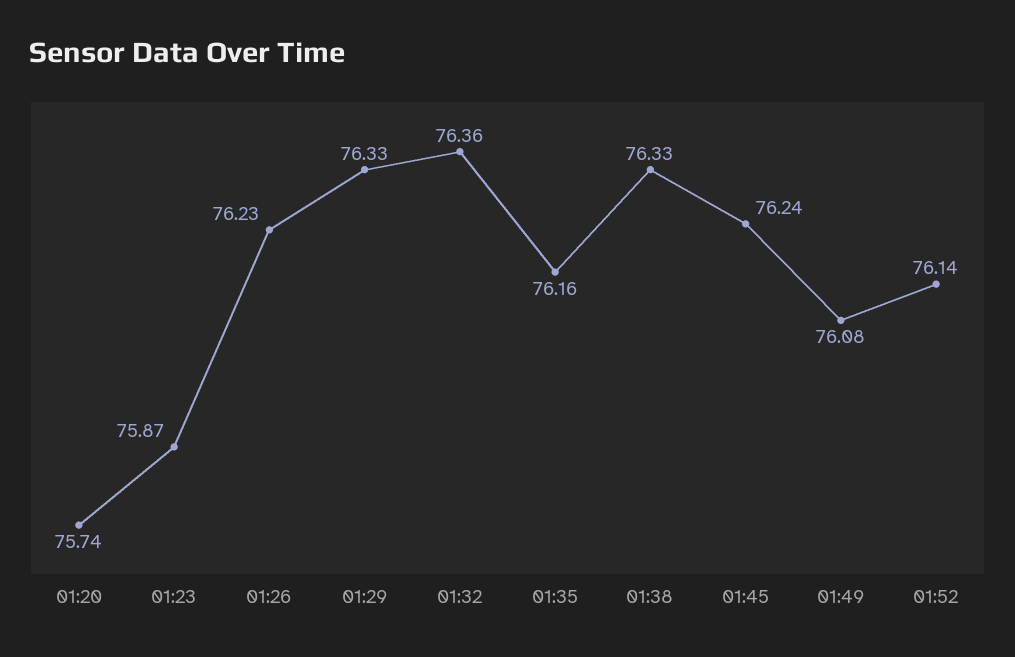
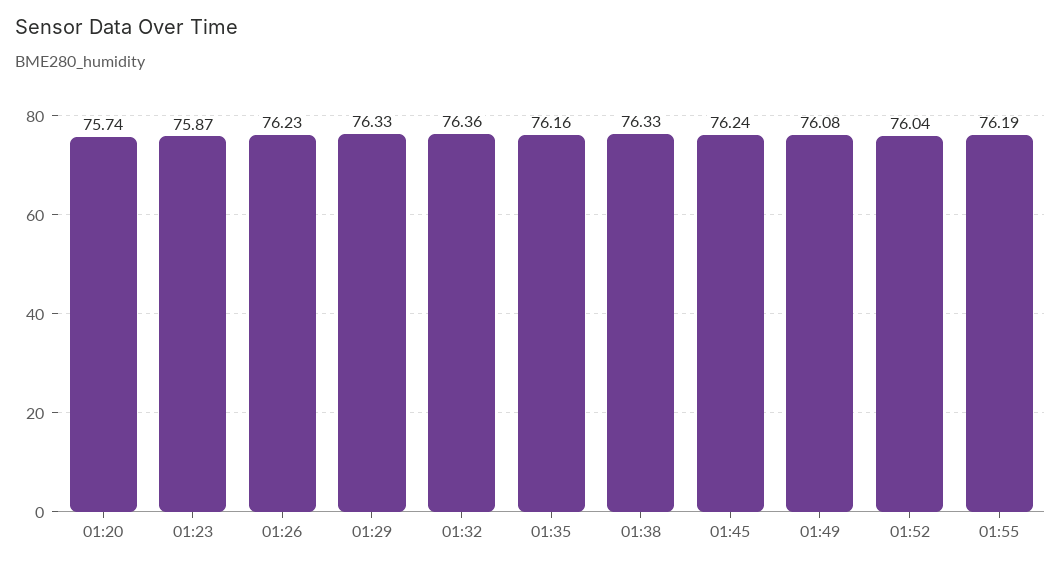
01:52: 76.14 -> 76.04
01:55: none -> 76.19

